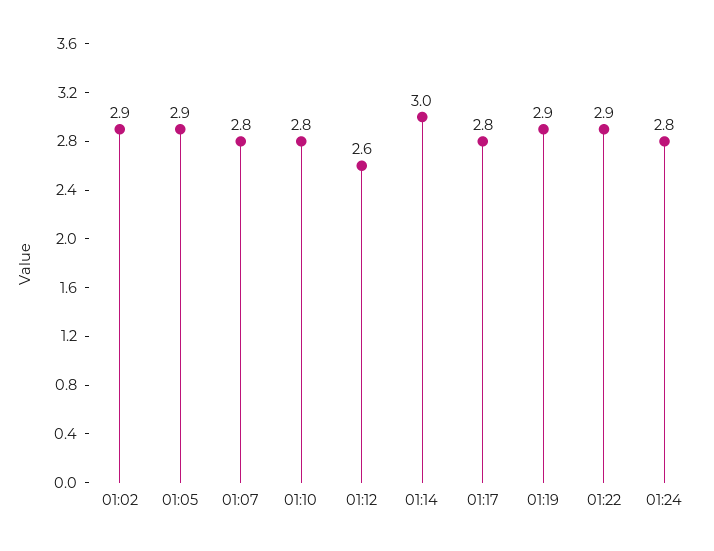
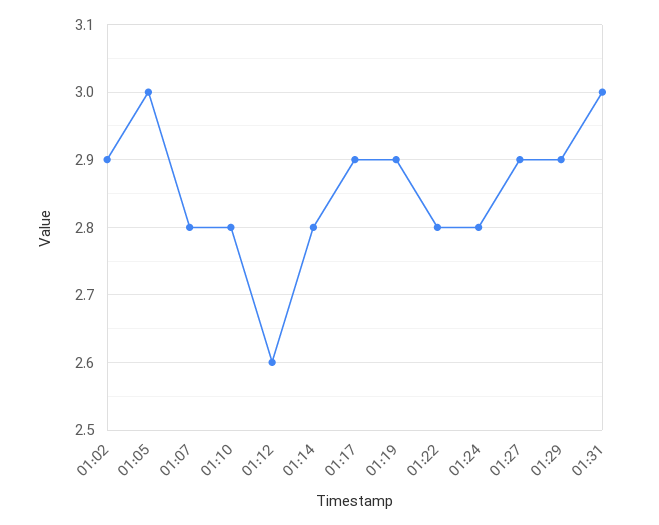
01:05: 2.9 -> 3
01:14: 3 -> 2.8
01:17: 2.8 -> 2.9
01:22: 2.9 -> 2.8
01:27: none -> 2.9
01:29: none -> 2.9
01:31: none -> 3

